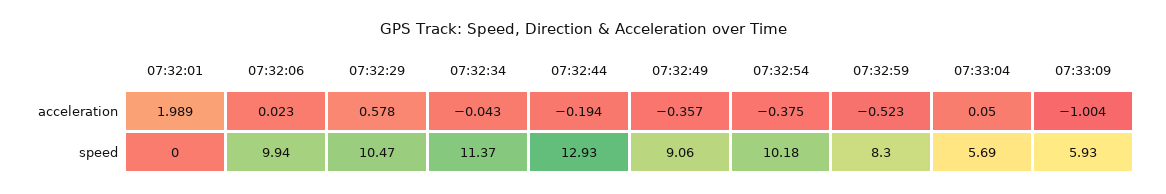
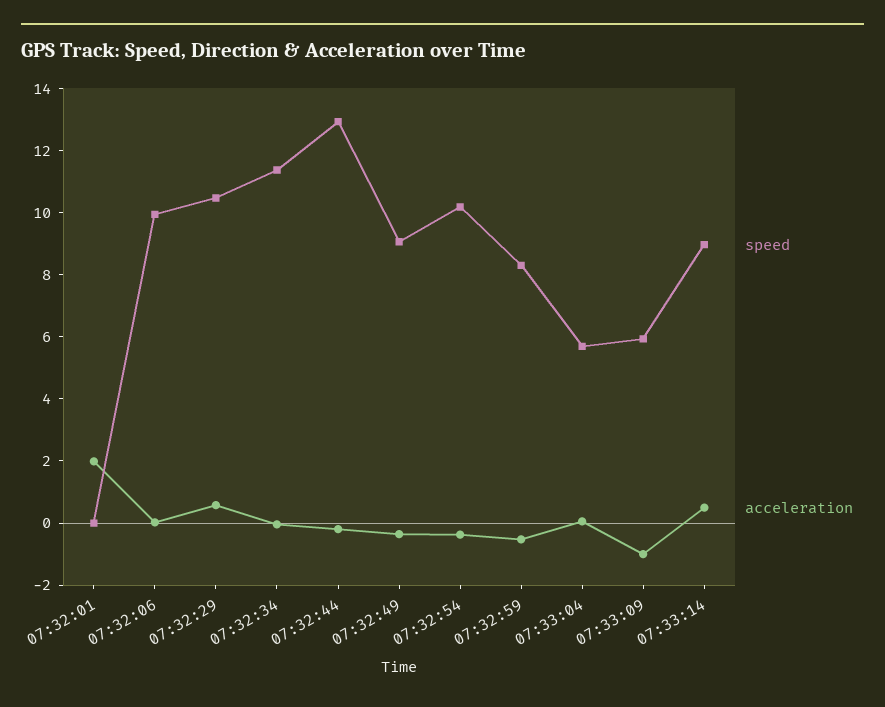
speed, 07:33:14: none -> 9
acceleration, 07:33:14: none -> 0.5

